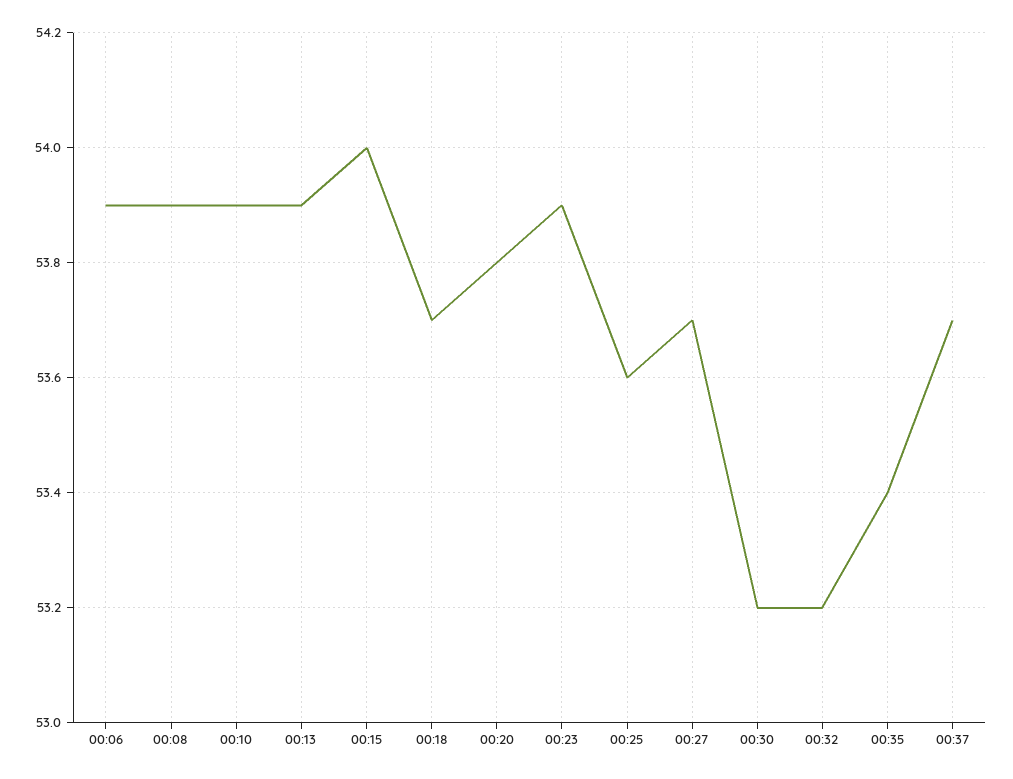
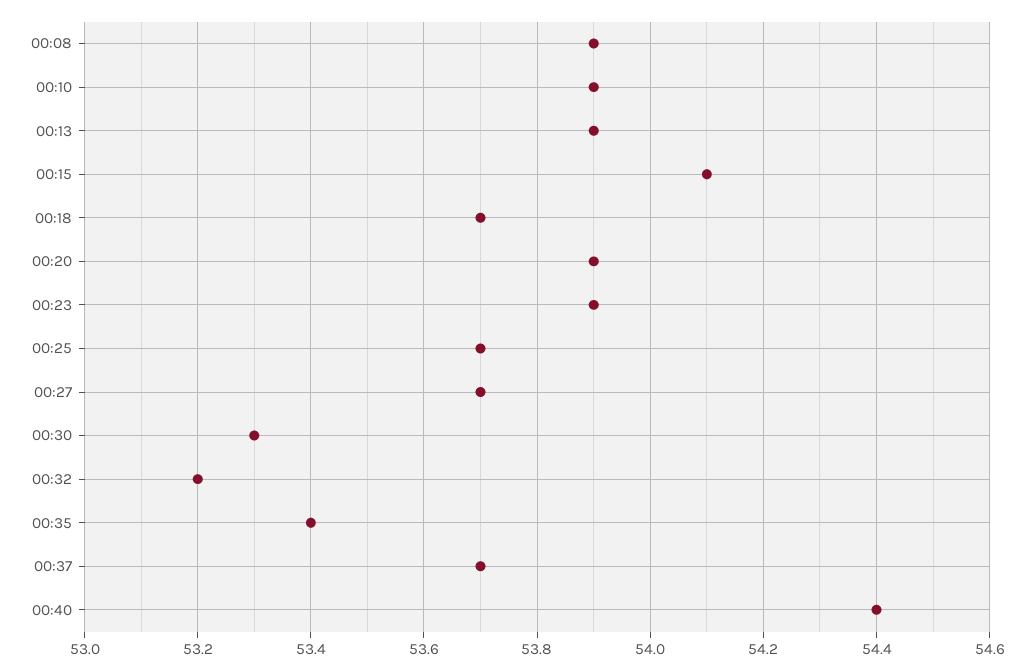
00:06: 53.9 -> none
00:15: 54 -> 54.1
00:20: 53.8 -> 53.9
00:25: 53.6 -> 53.7
00:30: 53.2 -> 53.3
00:40: none -> 54.4

